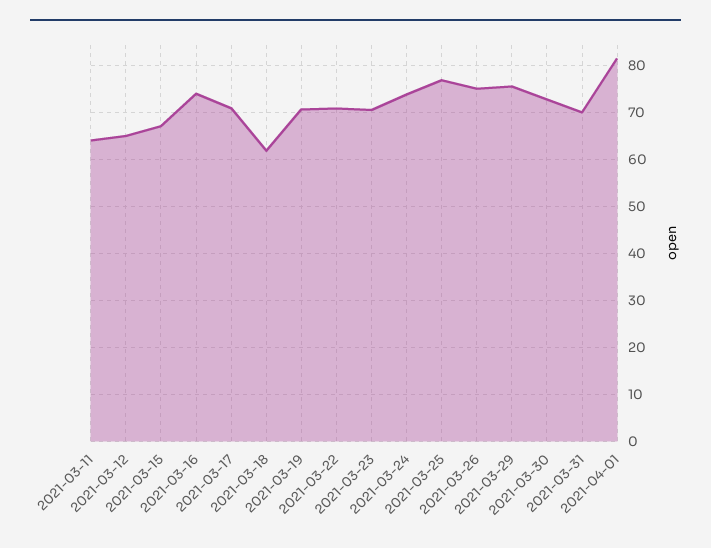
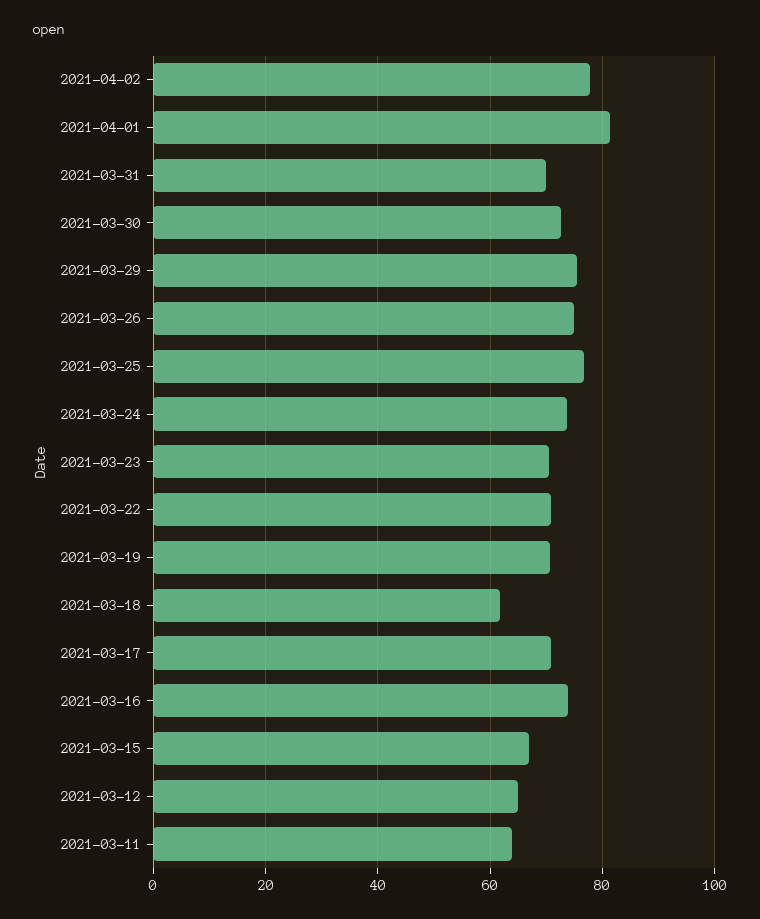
2021-04-02: none -> 78

